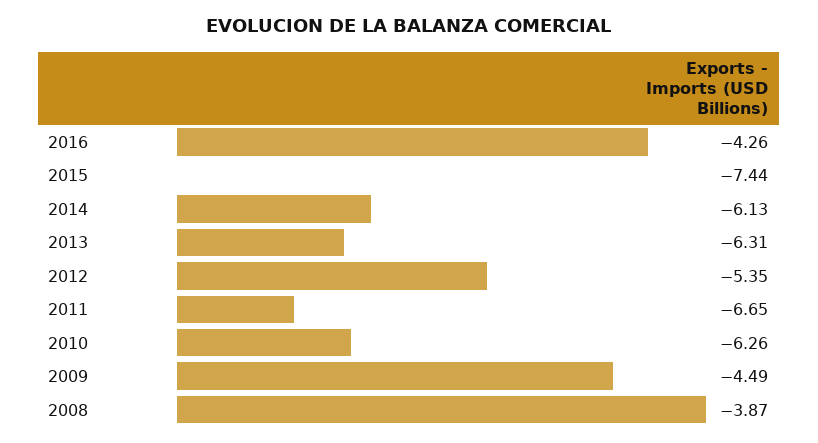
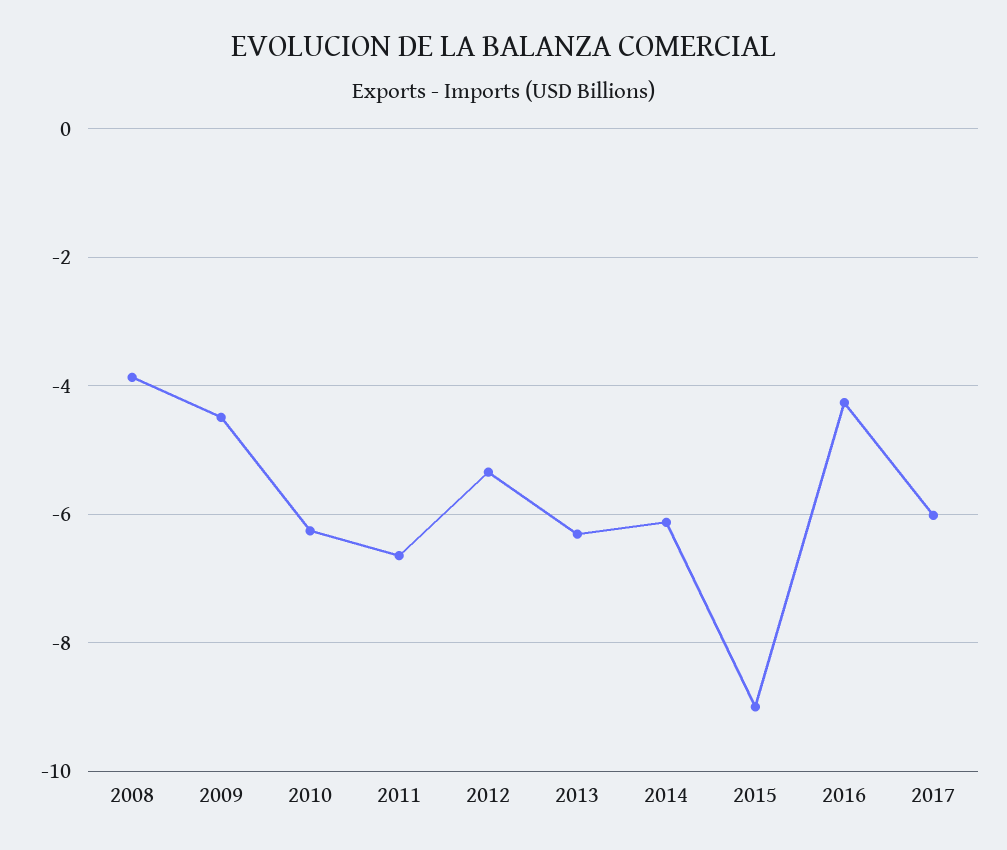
2015: -7.44 -> -9
2017: none -> -6

